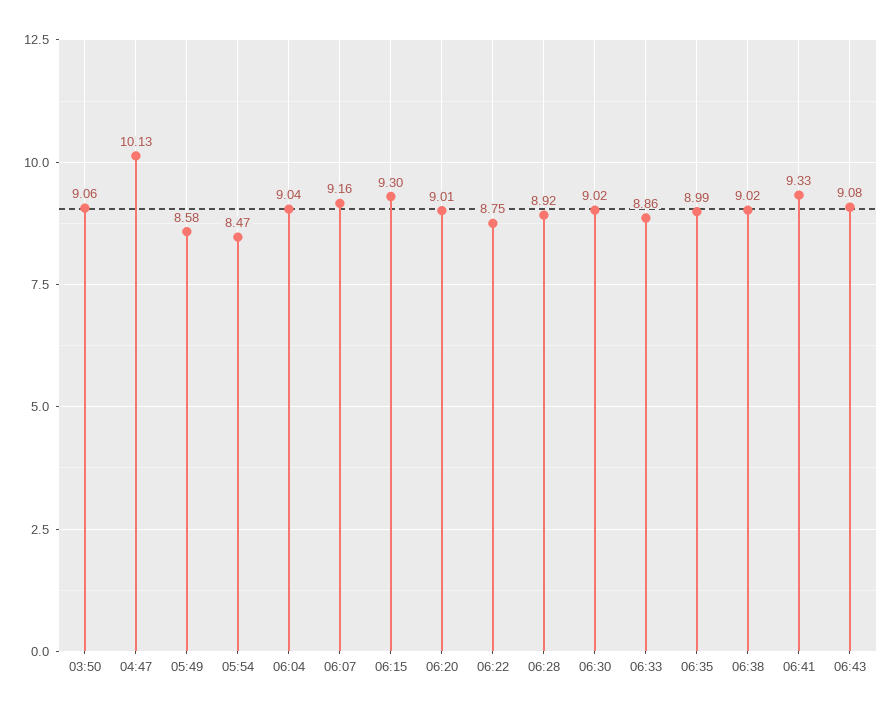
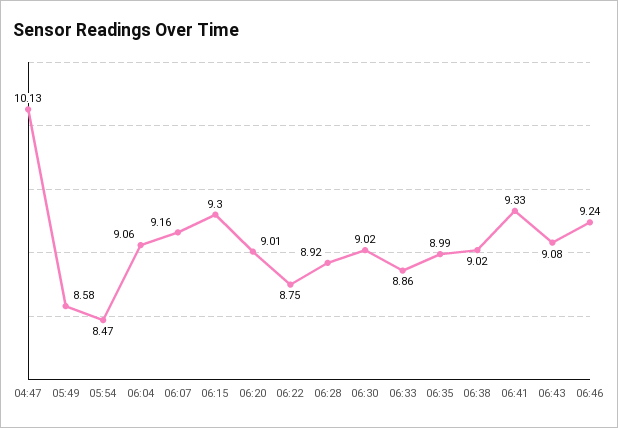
03:50: 9.06 -> none
06:04: 9.04 -> 9.06
06:46: none -> 9.24

